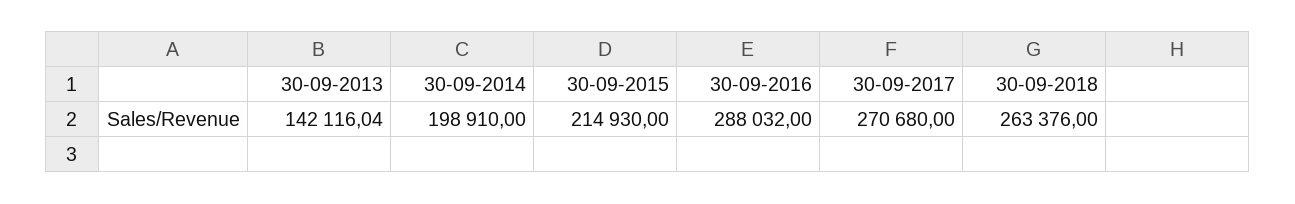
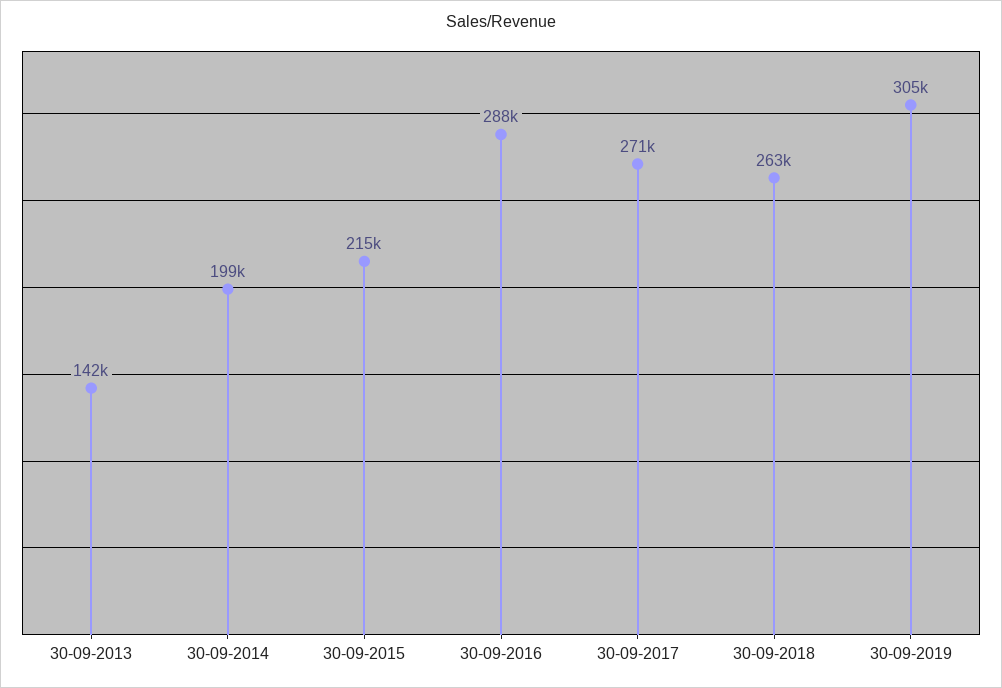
30-09-2019: none -> 305000

